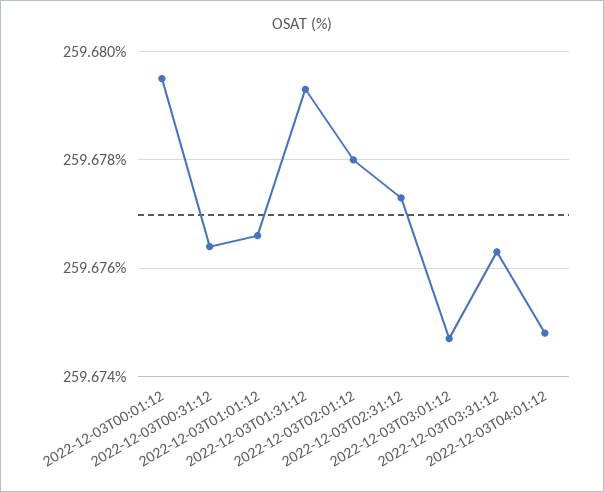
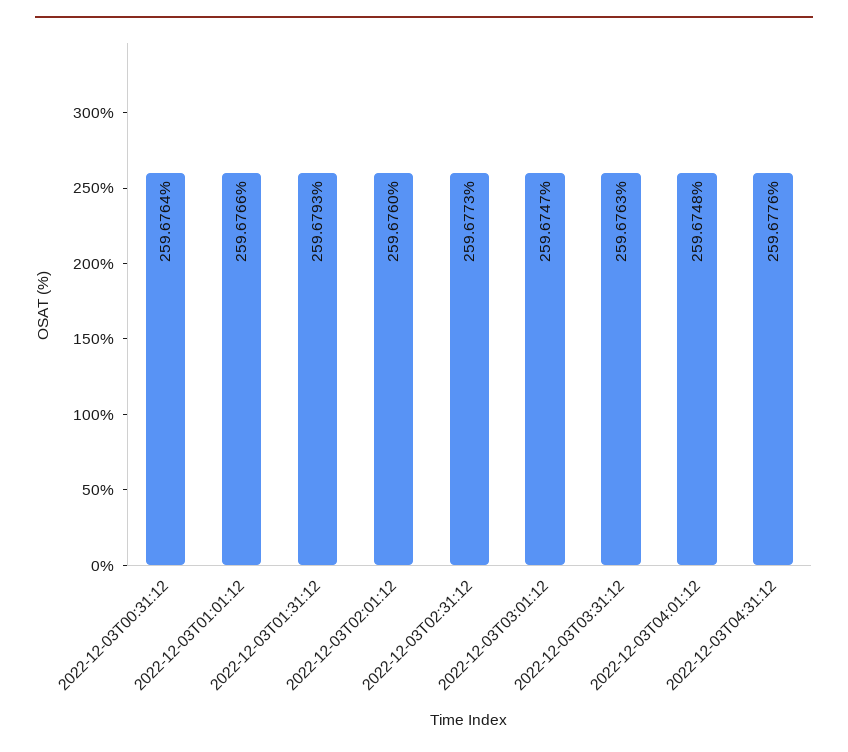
2022-12-03T00:01:12: 259.6795 -> none
2022-12-03T02:01:12: 259.678 -> 259.676
2022-12-03T04:31:12: none -> 259.6776

